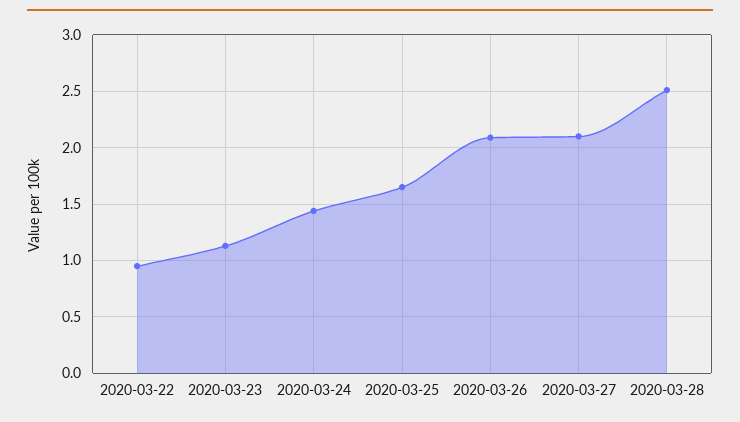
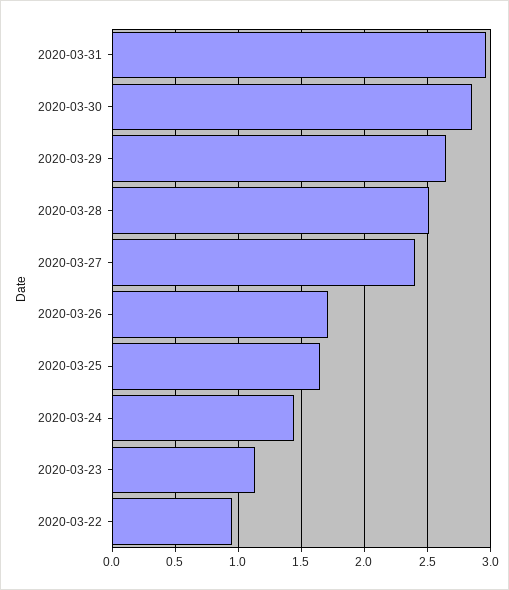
2020-03-26: 2.1 -> 1.7
2020-03-27: 2.1 -> 2.4
2020-03-31: none -> 2.95
2020-03-30: none -> 2.85
2020-03-29: none -> 2.65

